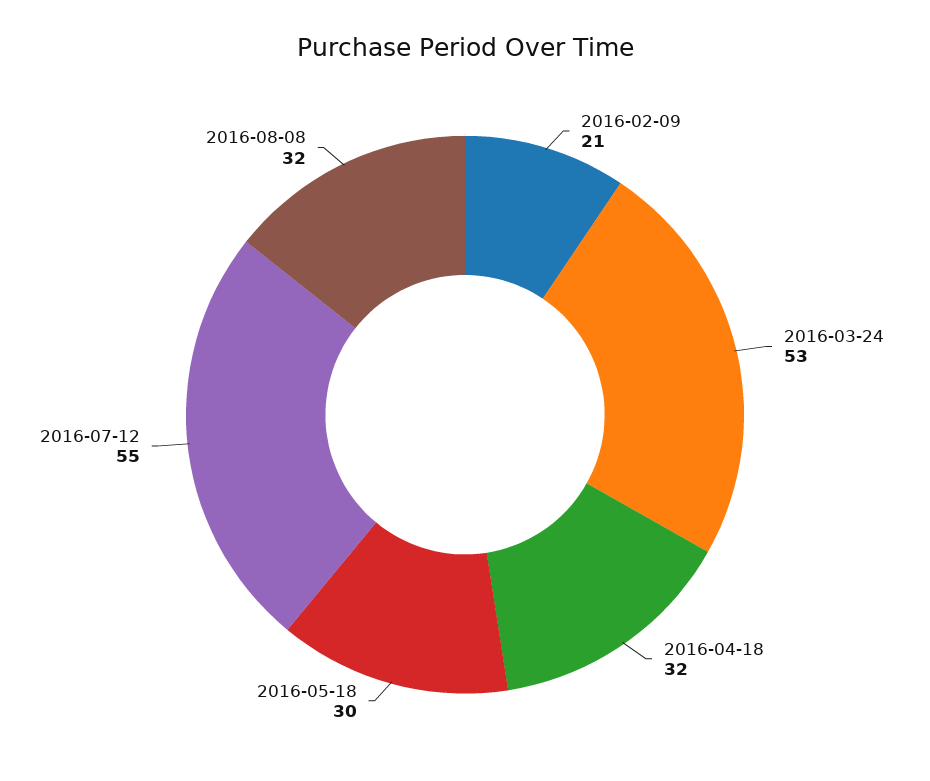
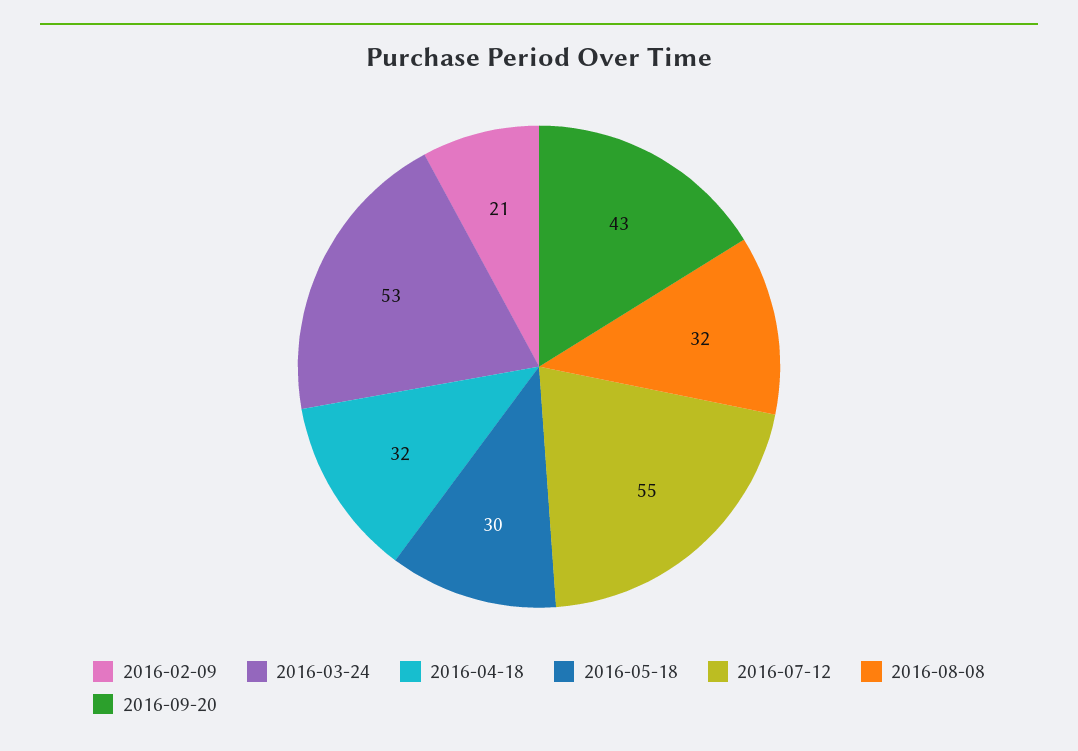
2016-09-20: none -> 43

